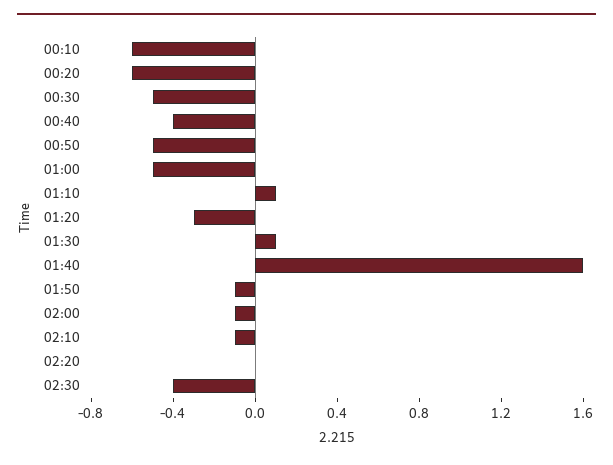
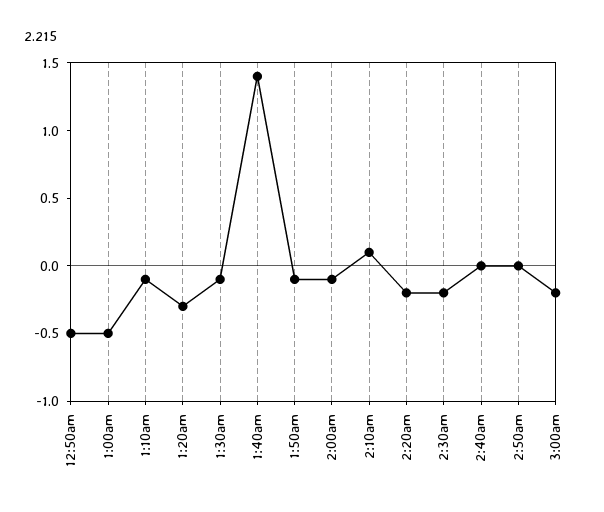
00:10: -0.6 -> none
00:20: -0.6 -> none
00:30: -0.5 -> none
00:40: -0.4 -> none
01:10: 0.1 -> -0.1
01:30: 0.1 -> -0.1
01:40: 1.6 -> 1.4
02:10: -0.1 -> 0.1
02:20: 0 -> -0.2
02:30: -0.4 -> -0.2
2:40am: none -> 0
2:50am: none -> 0
3:00am: none -> -0.2

